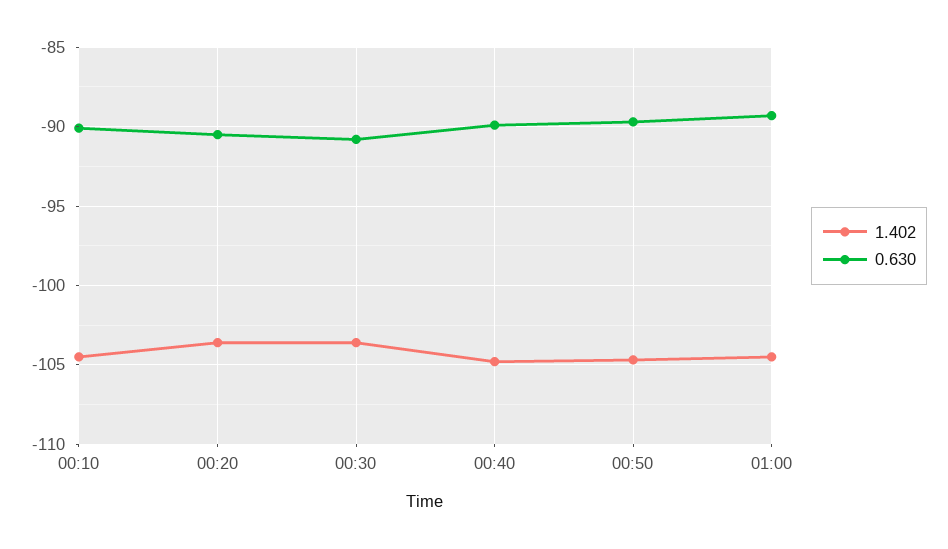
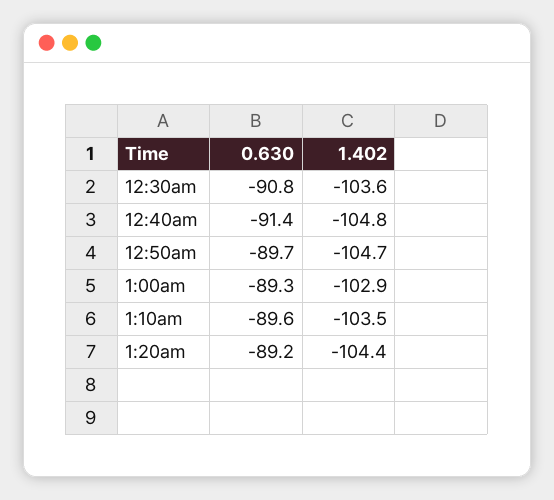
1.402, 00:10: -104.5 -> none
0.630, 00:10: -90 -> none
1.402, 00:20: -103.5 -> none
0.630, 00:20: -90.5 -> none
0.630, 00:40: -90 -> -91.4
1.402, 01:00: -104.5 -> -102.9
0.630, 1:10am: none -> -89.6
1.402, 1:10am: none -> -103.5
0.630, 1:20am: none -> -89.2
1.402, 1:20am: none -> -104.4

